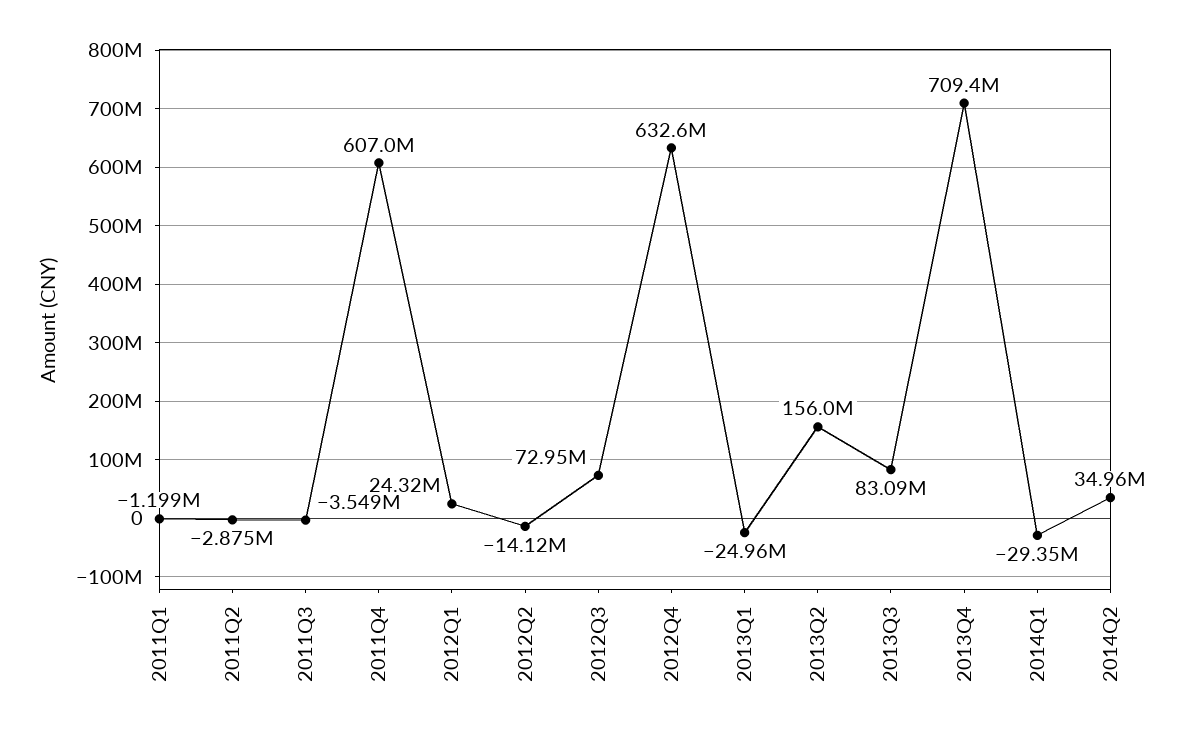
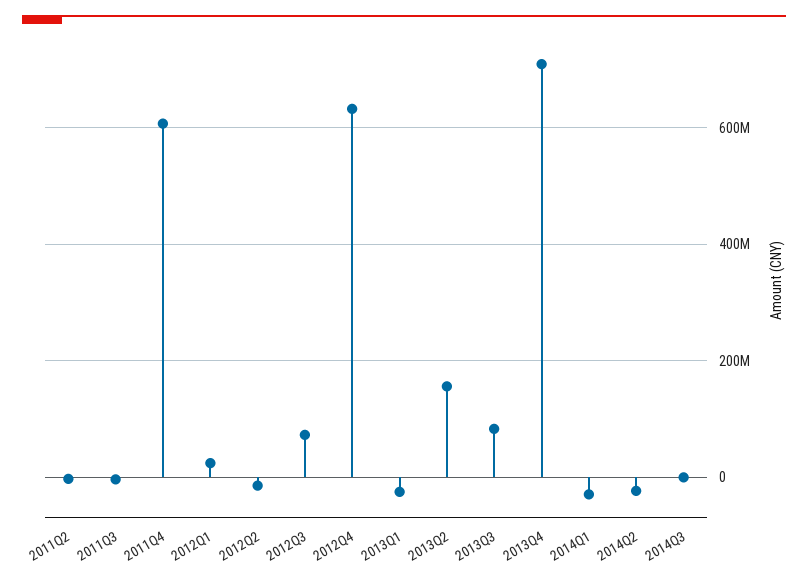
2011Q1: -1199000 -> none
2014Q2: 34960000 -> -20000000
2014Q3: none -> 0

